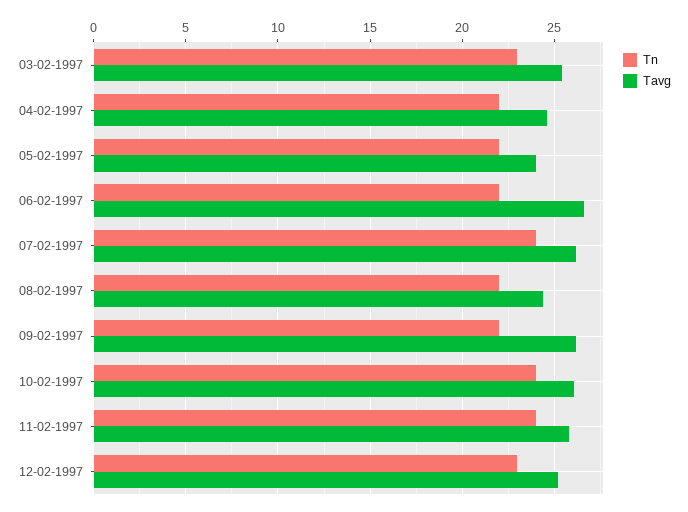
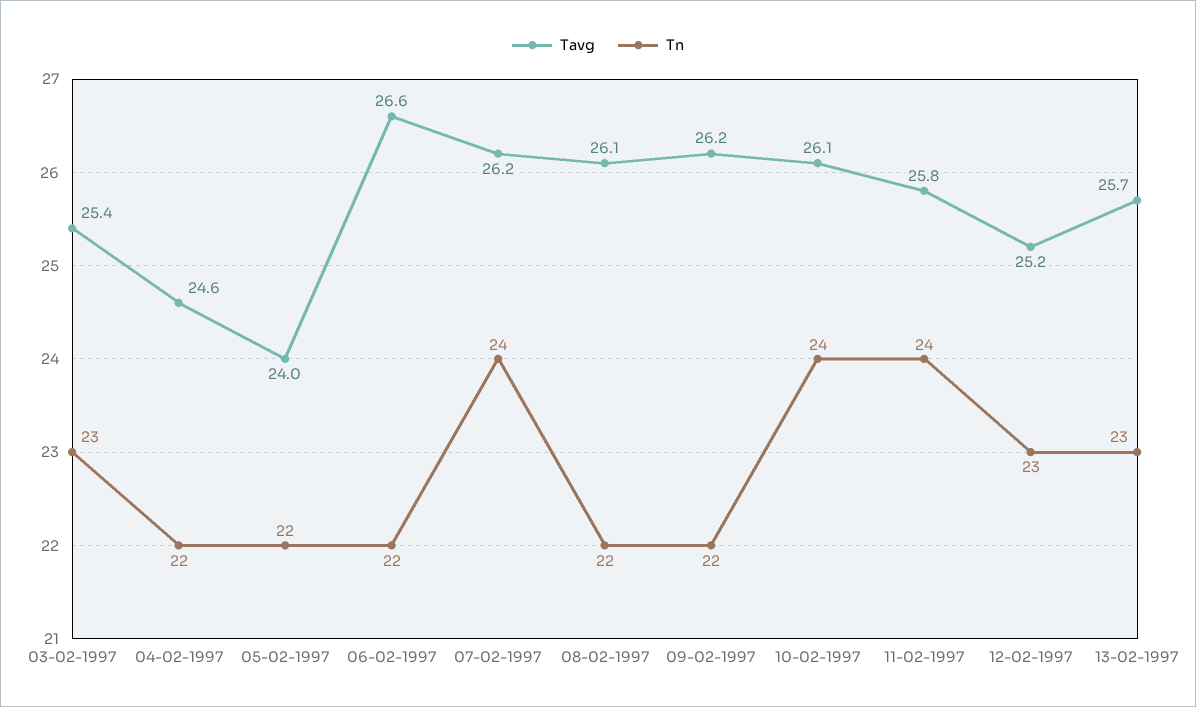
Tavg, 08-02-1997: 24.5 -> 26.1
Tavg, 13-02-1997: none -> 25.7
Tn, 13-02-1997: none -> 23

